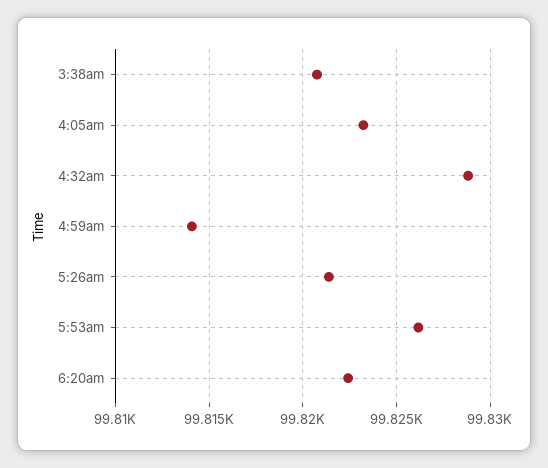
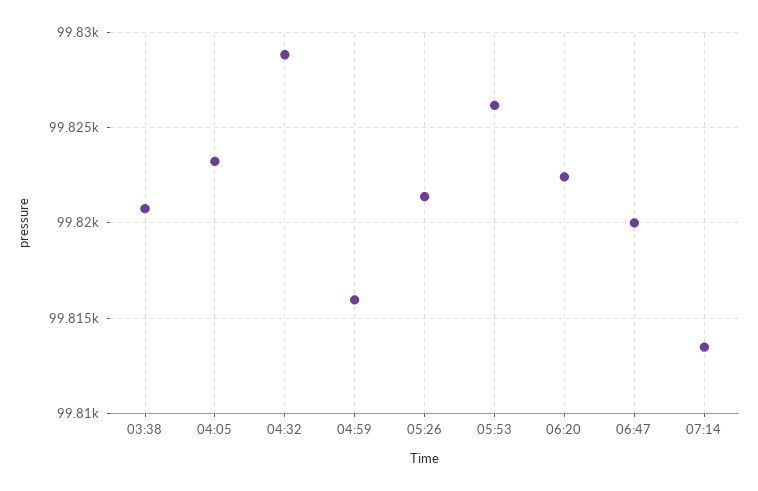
4:59am: 99814 -> 99816
06:47: none -> 99820
07:14: none -> 99813.5

